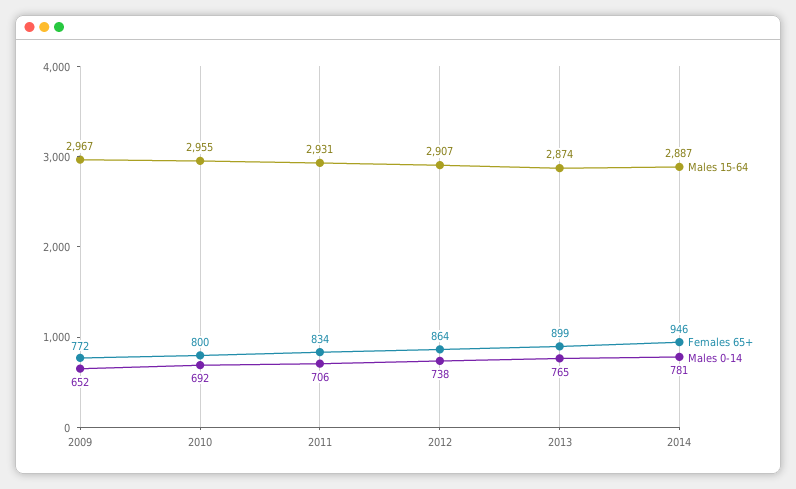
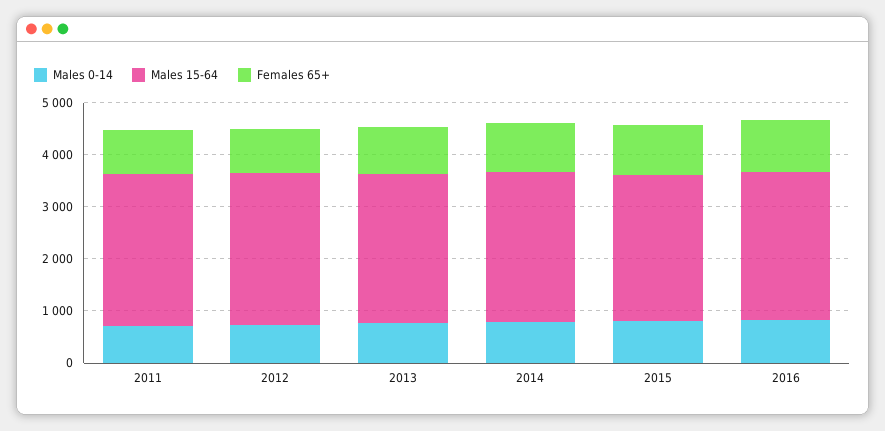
Males 15-64, 2009: 2967 -> none
Females 65+, 2009: 772 -> none
Males 0-14, 2009: 652 -> none
Males 15-64, 2010: 2955 -> none
Females 65+, 2010: 800 -> none
Males 0-14, 2010: 692 -> none
Males 0-14, 2015: none -> 800
Males 15-64, 2015: none -> 2800
Females 65+, 2015: none -> 1000
Males 0-14, 2016: none -> 800
Males 15-64, 2016: none -> 2800
Females 65+, 2016: none -> 1000

